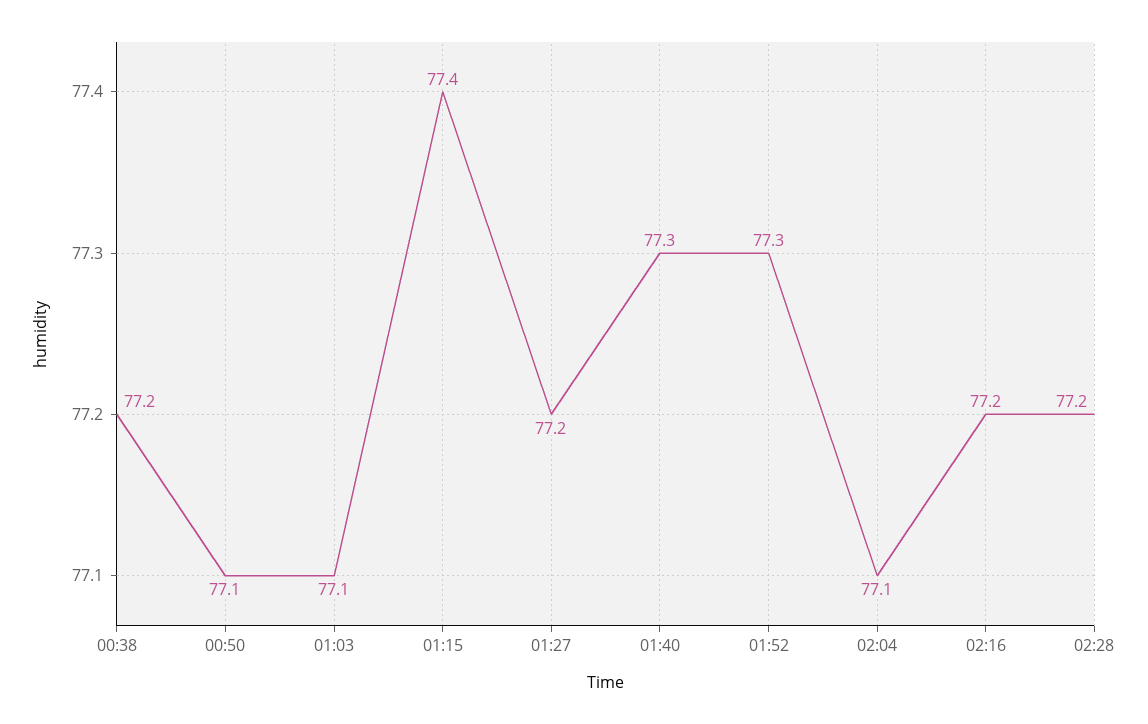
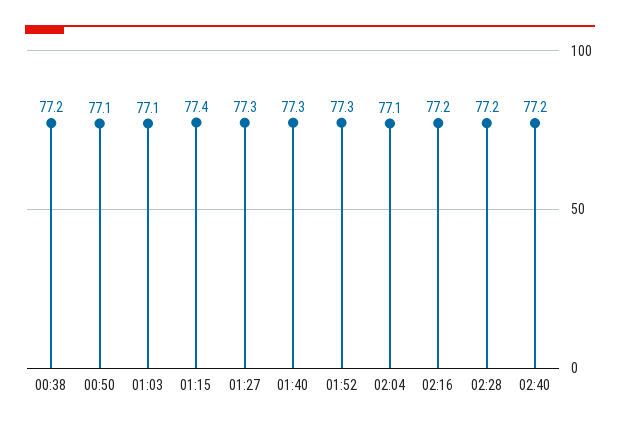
01:27: 77.2 -> 77.3
02:40: none -> 77.2

